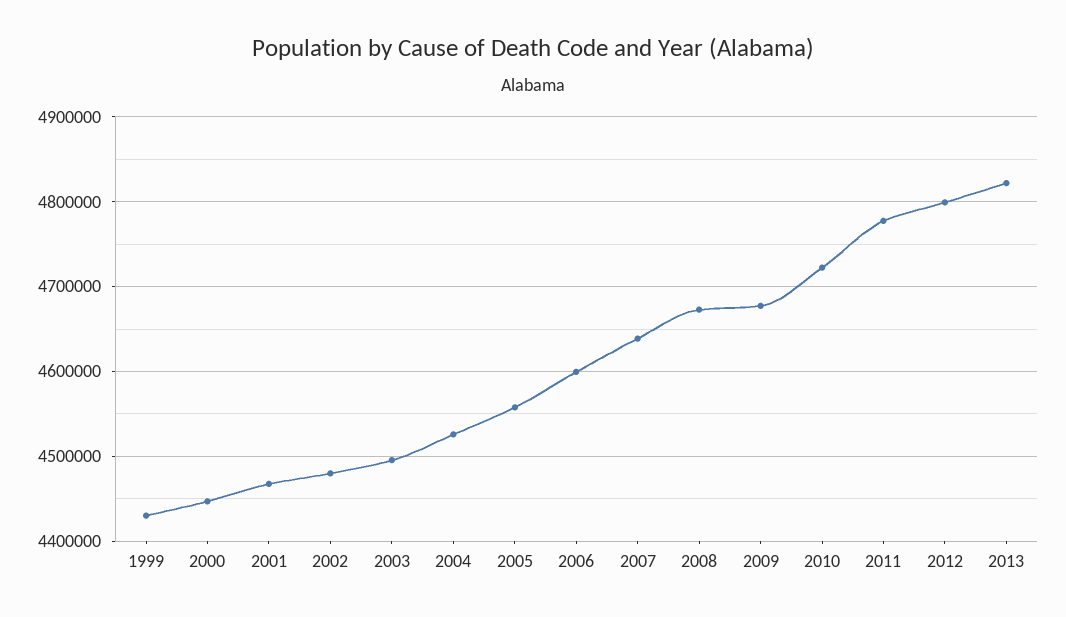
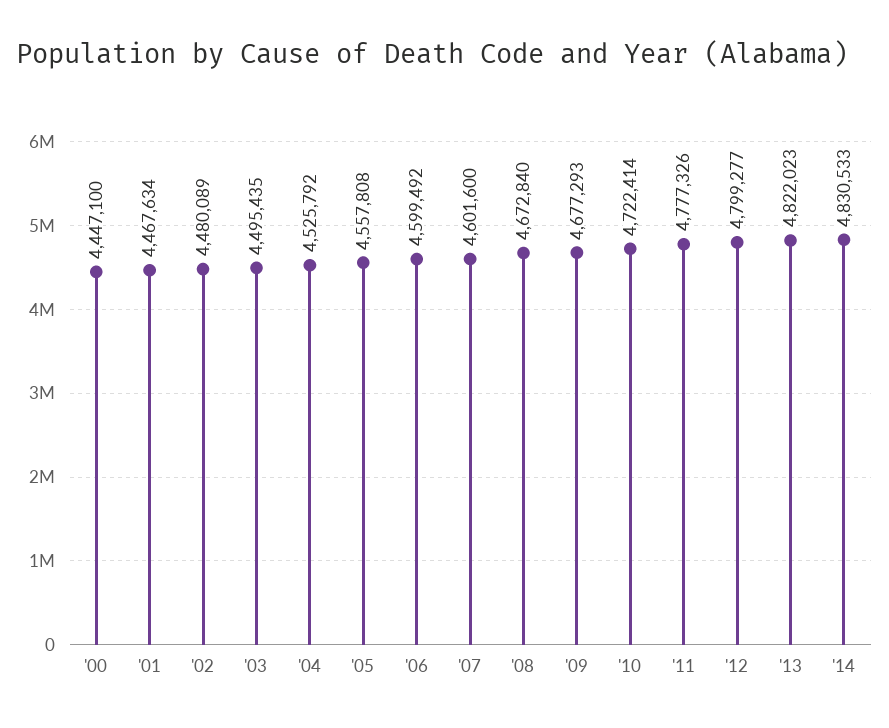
1999: 4430000 -> none
2007: 4640000 -> 4601600
'14: none -> 4830533

